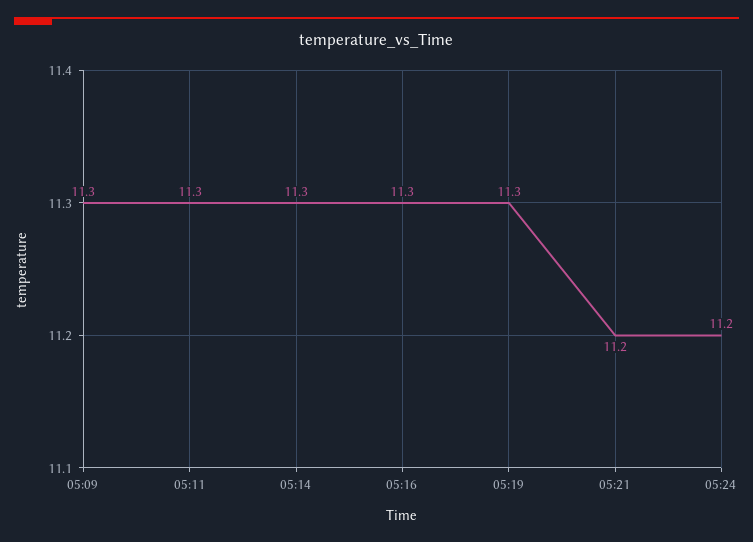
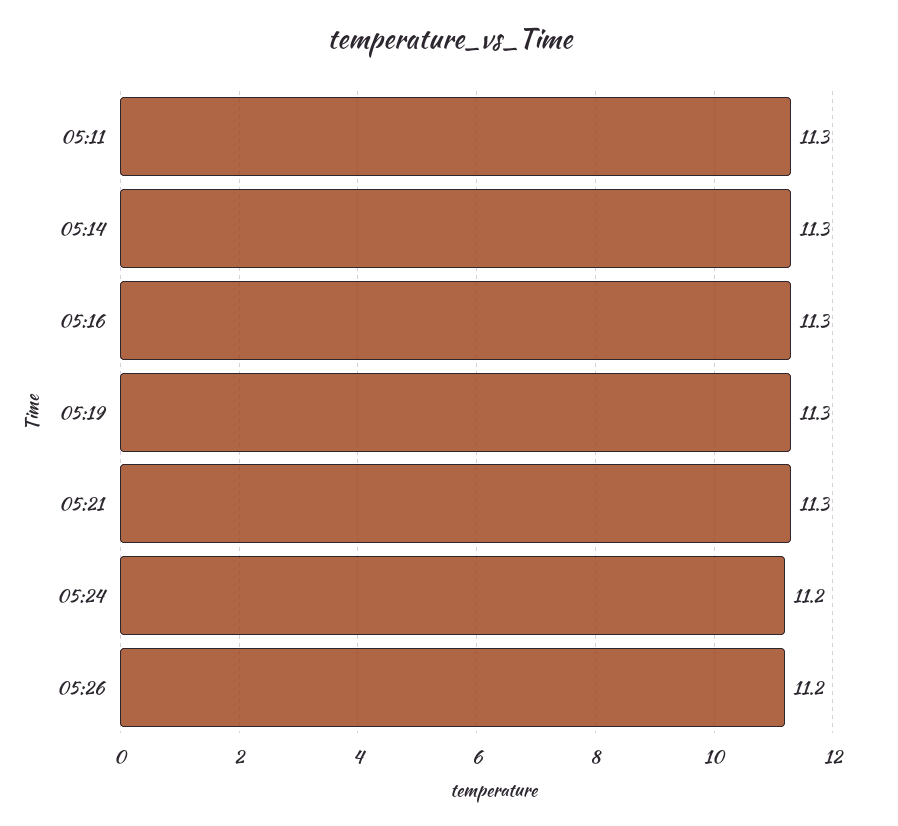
05:09: 11.3 -> none
05:21: 11.2 -> 11.3
05:26: none -> 11.2

